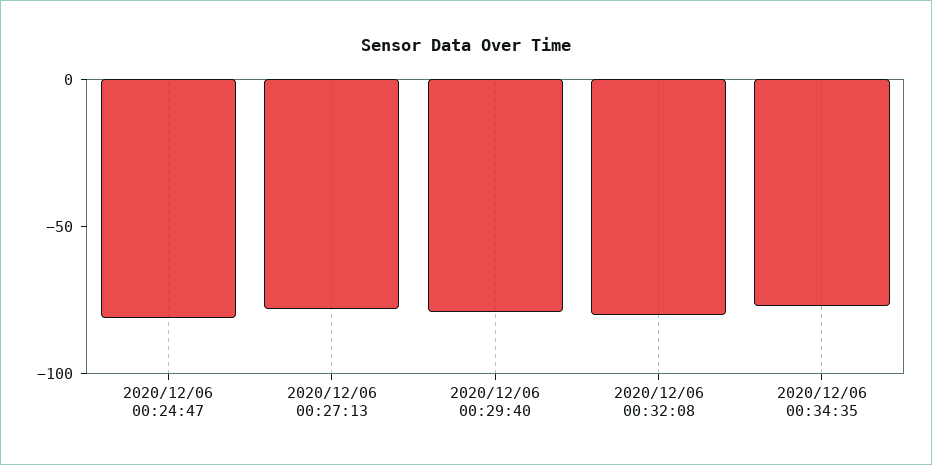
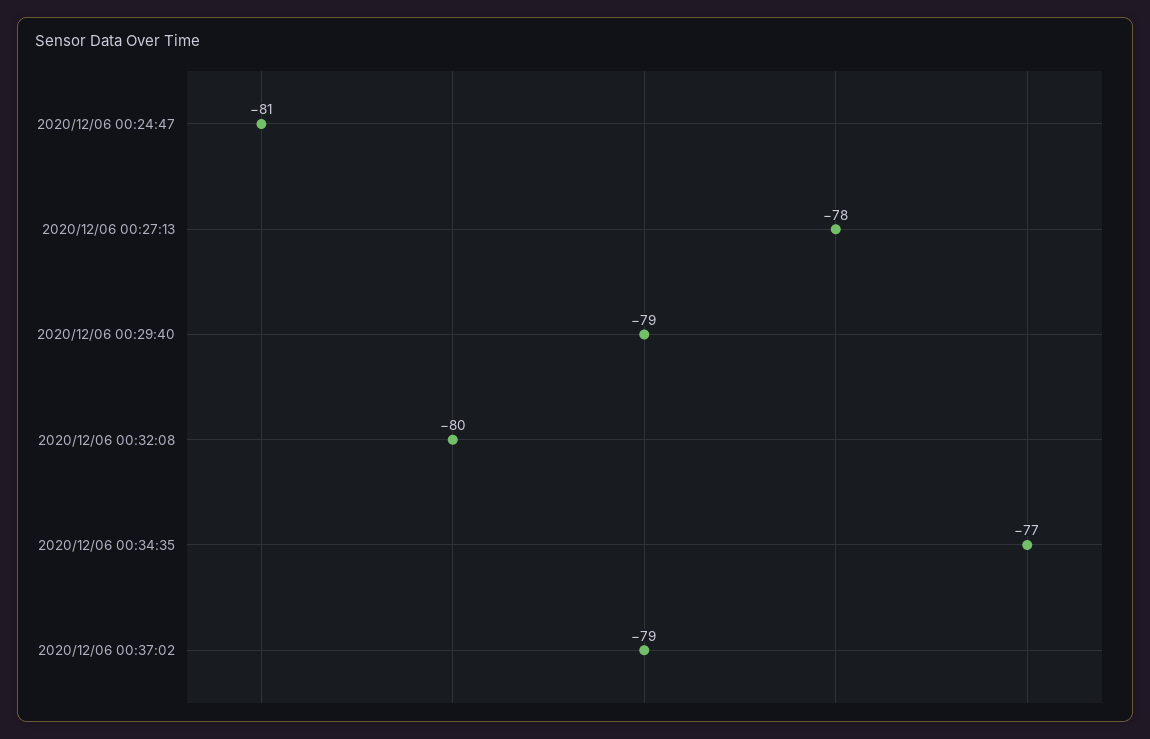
2020/12/06 00:37:02: none -> -79

